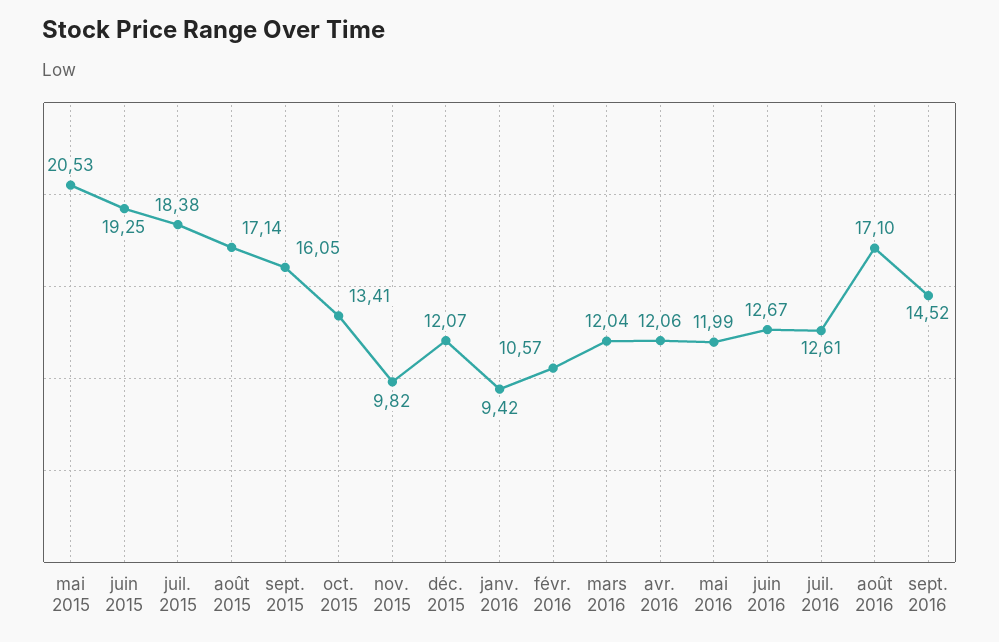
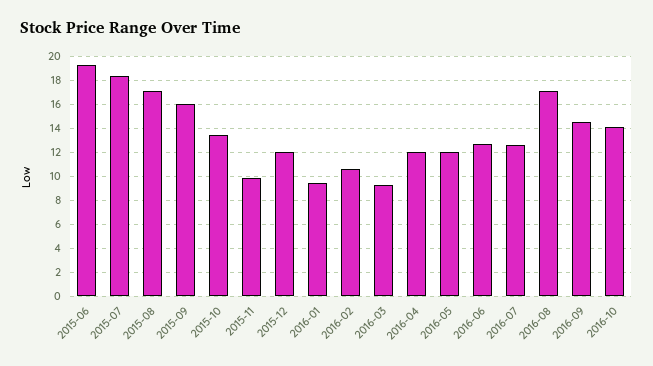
mai 2015: 20.53 -> none
mars 2016: 12.04 -> 9
2016-10: none -> 14

